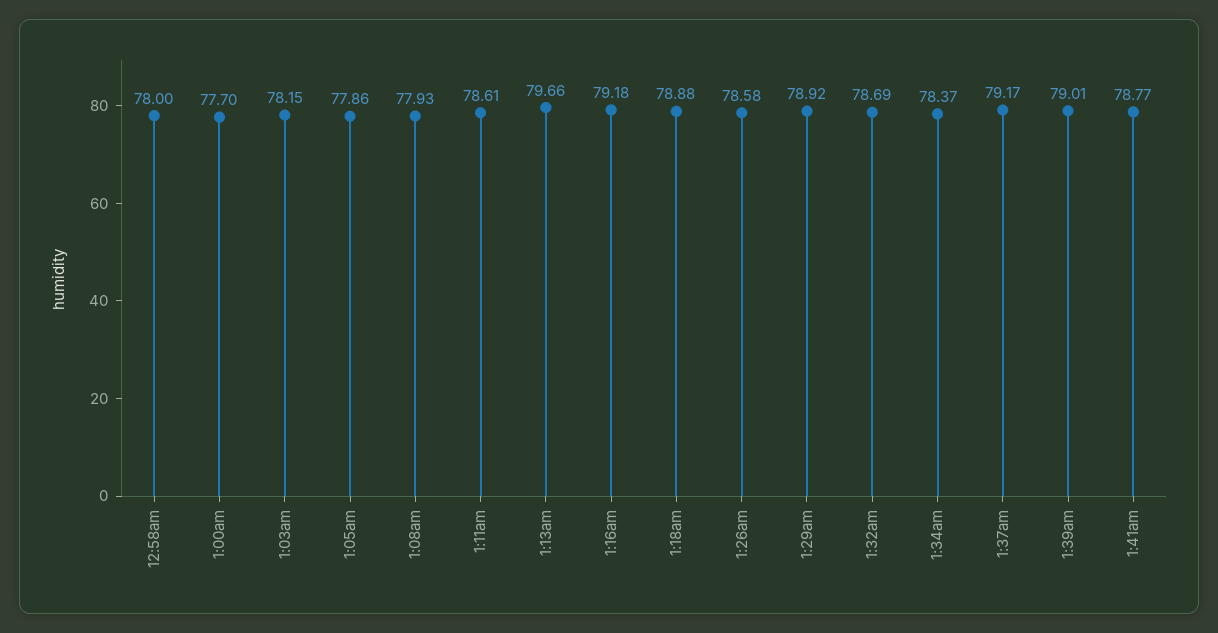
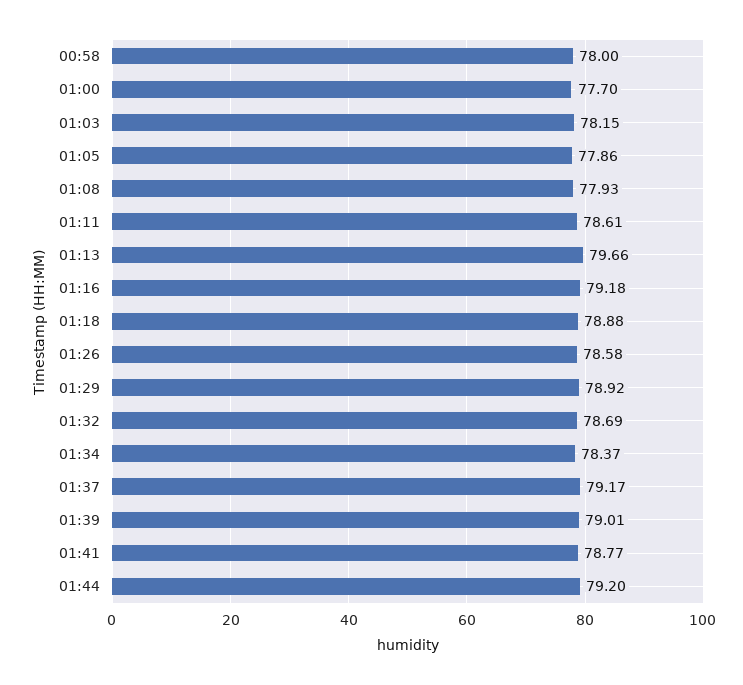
01:44: none -> 79.2

